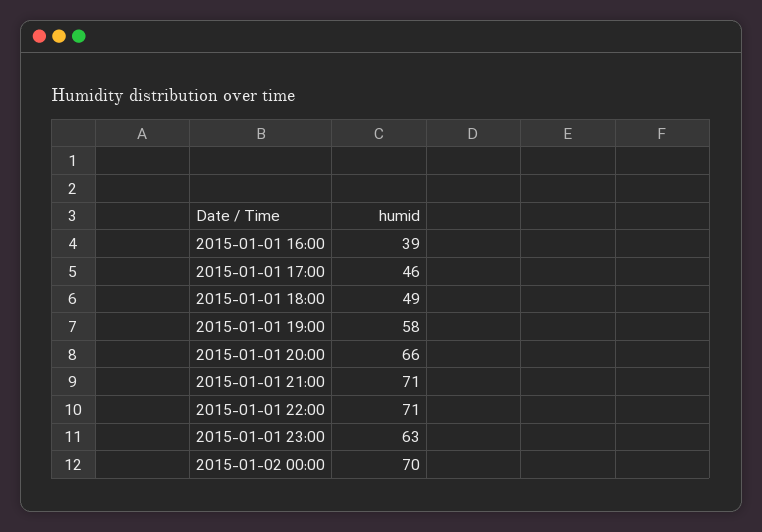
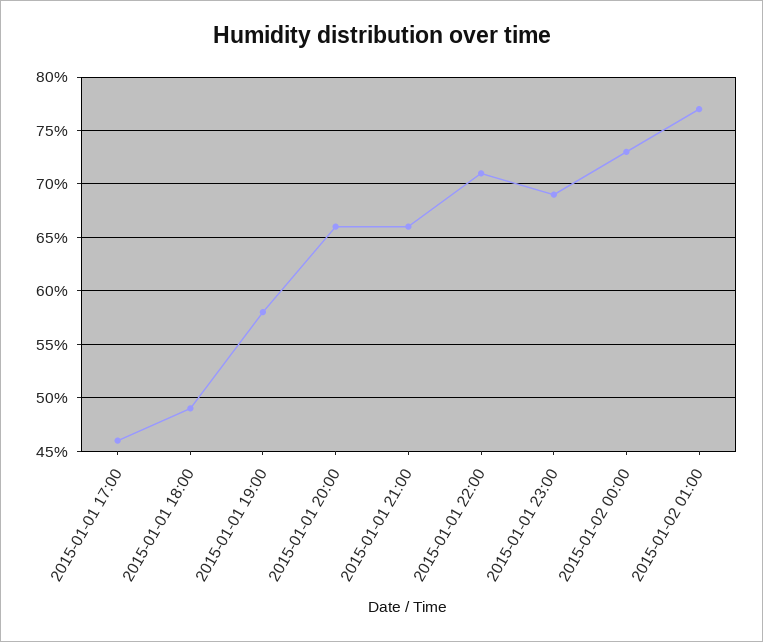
2015-01-01 16:00: 39 -> none
2015-01-01 21:00: 71 -> 66
2015-01-01 23:00: 63 -> 69
2015-01-02 00:00: 70 -> 73
2015-01-02 01:00: none -> 77

